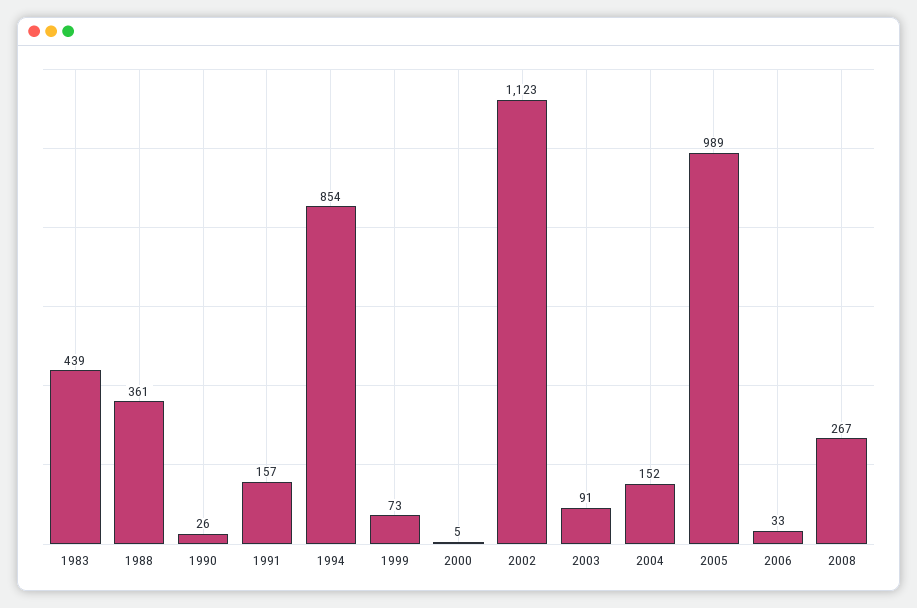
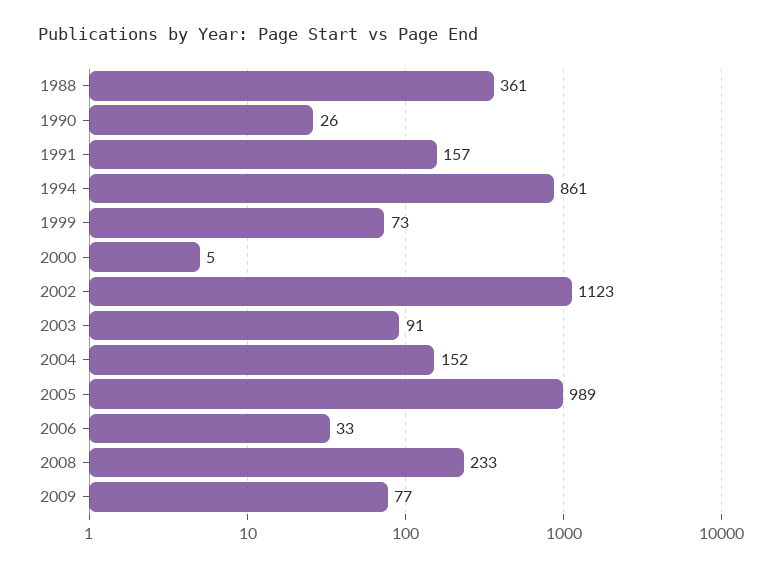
1983: 439 -> none
1994: 854 -> 861
2008: 267 -> 233
2009: none -> 77

